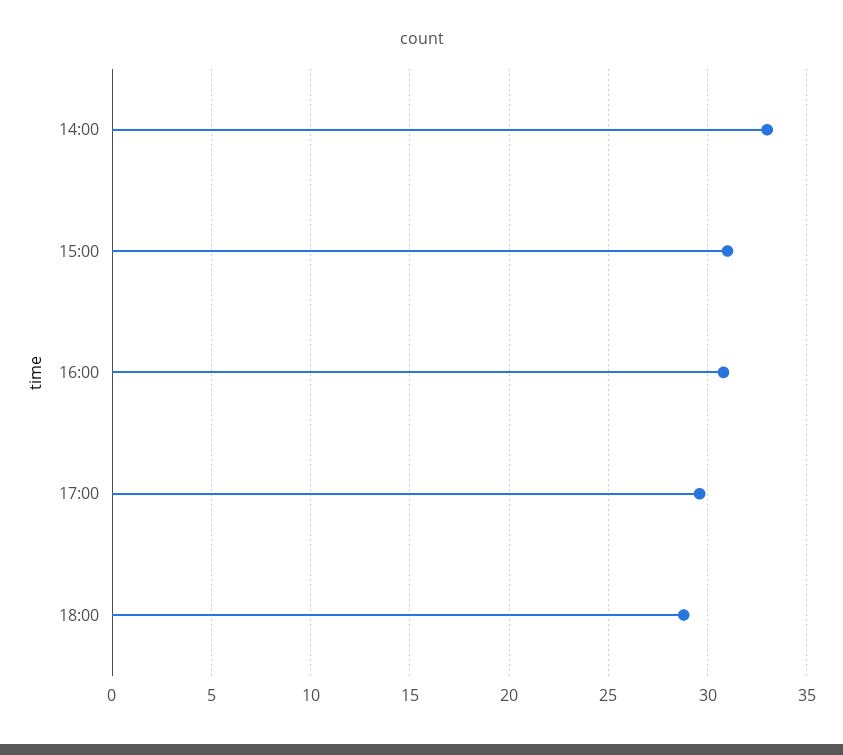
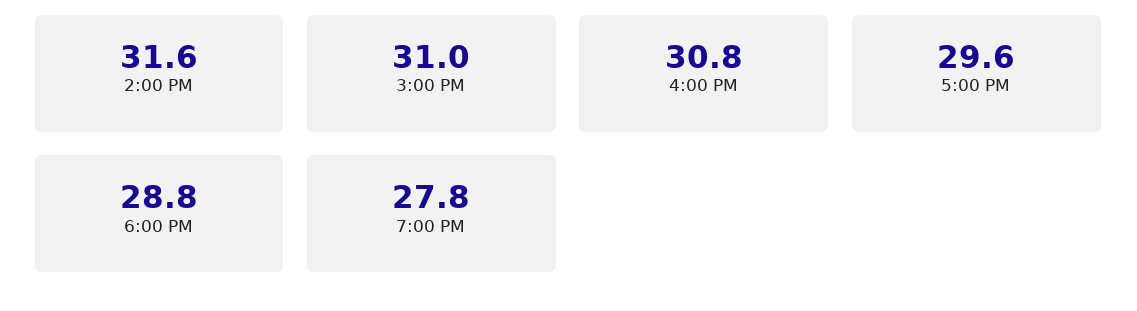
14:00: 33 -> 31.6
7:00 PM: none -> 27.8

